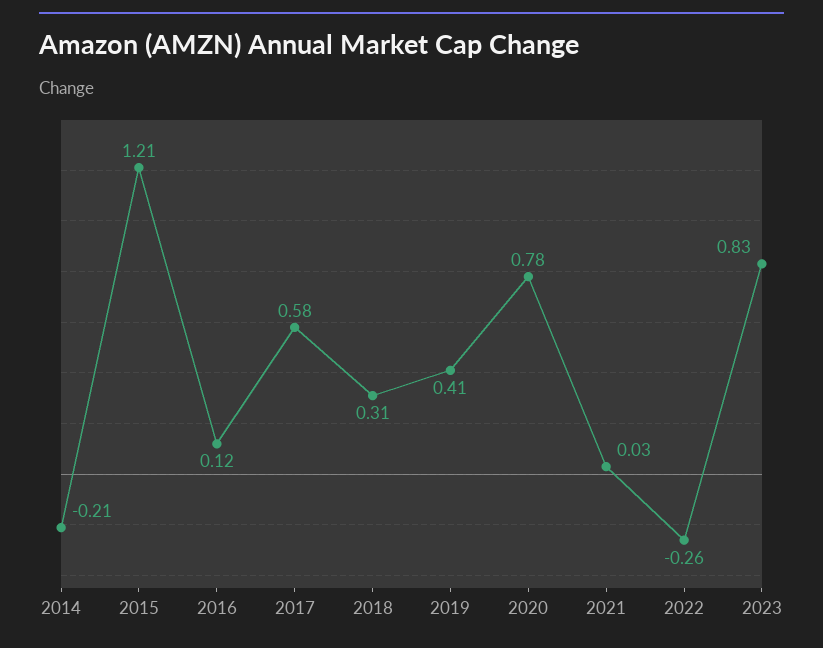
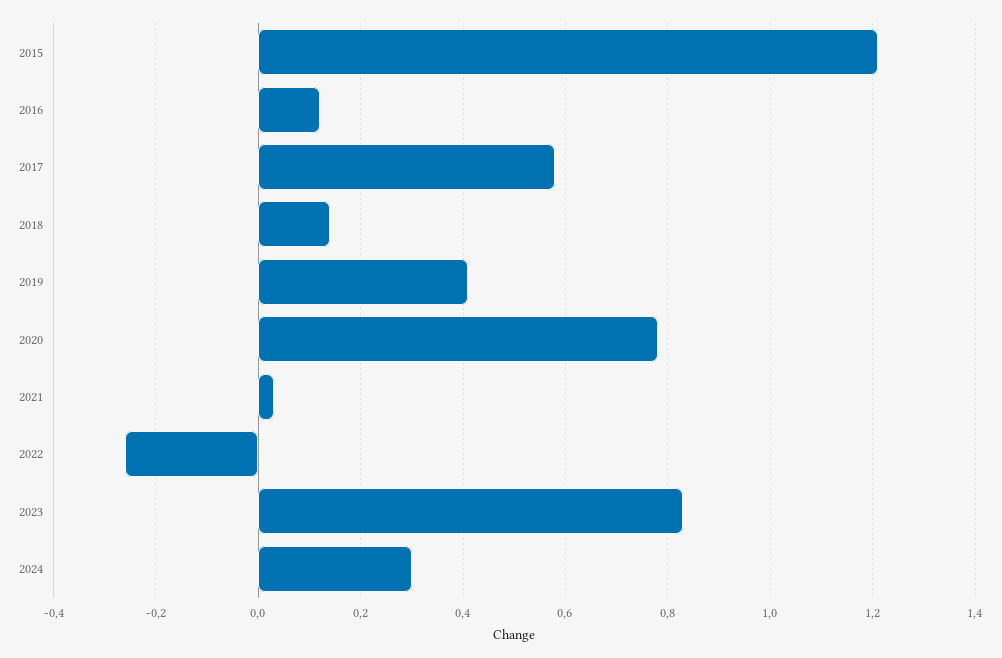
2014: -0.21 -> none
2018: 0.31 -> 0.15
2024: none -> 0.3

